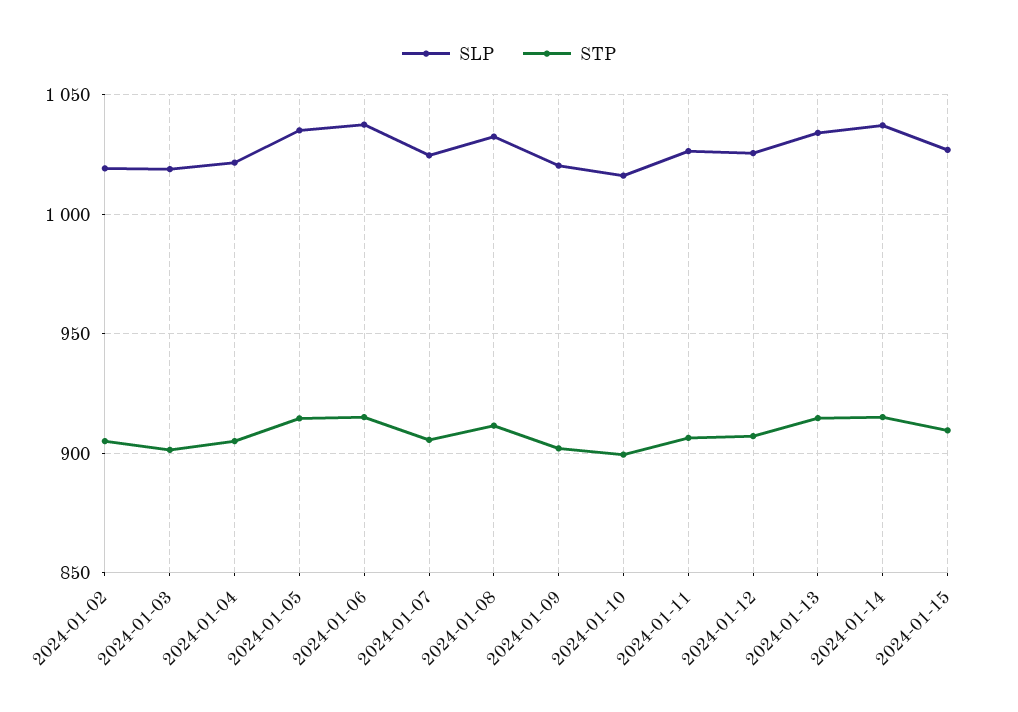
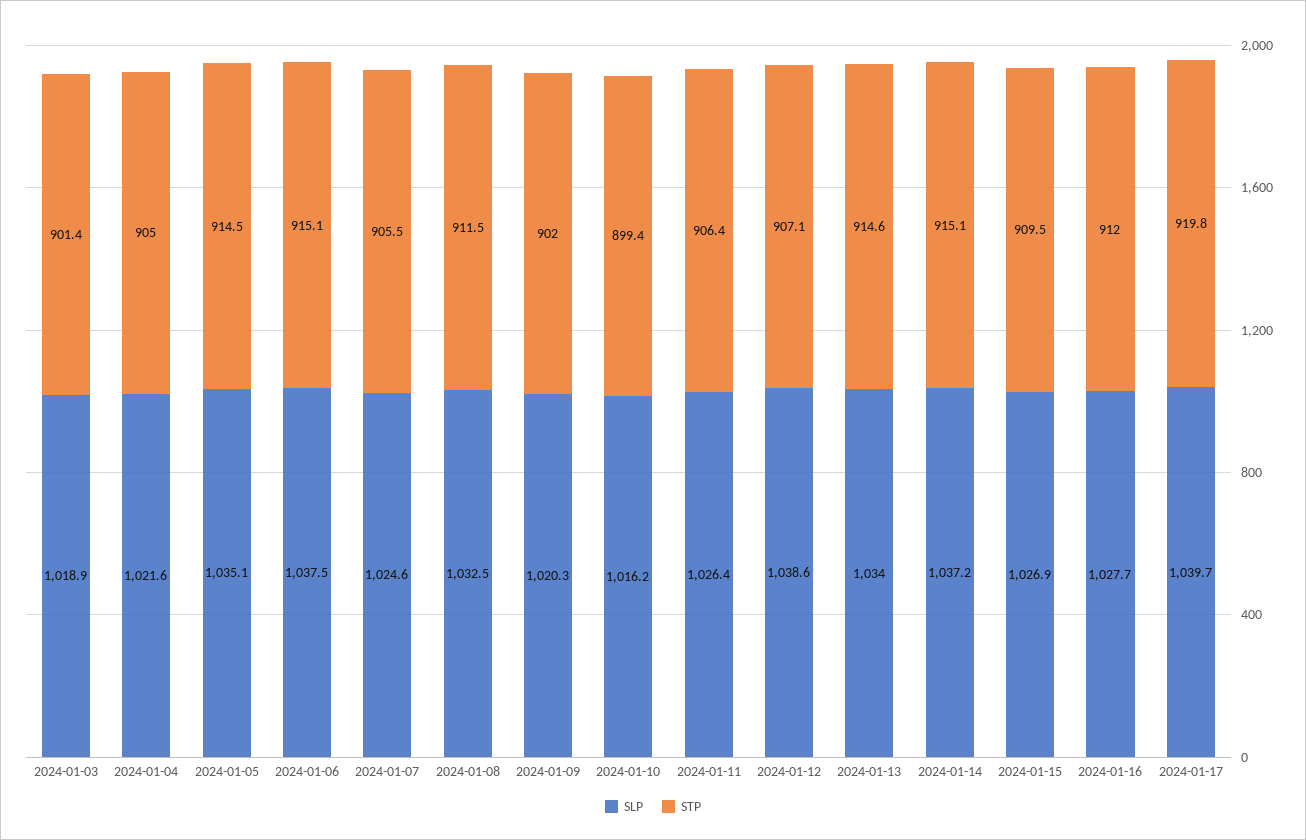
SLP, 2024-01-02: 1020 -> none
STP, 2024-01-02: 905 -> none
SLP, 2024-01-12: 1025 -> 1038.6
SLP, 2024-01-16: none -> 1027.7
STP, 2024-01-16: none -> 912
SLP, 2024-01-17: none -> 1039.7
STP, 2024-01-17: none -> 919.8

